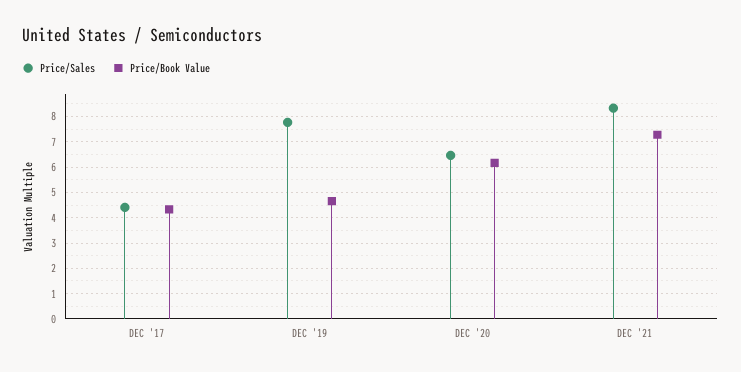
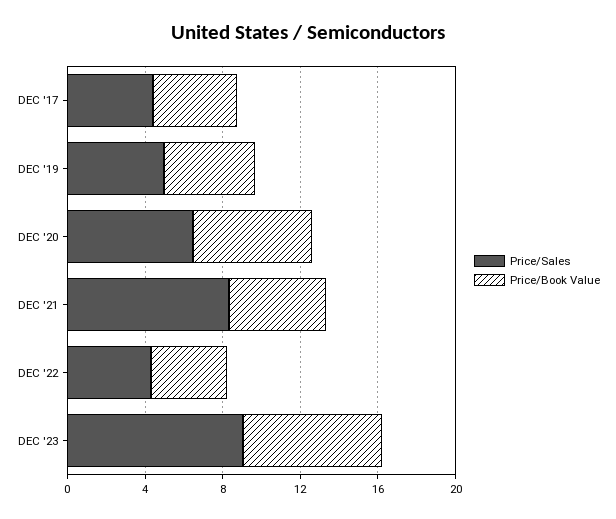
Price/Sales, DEC '19: 7.75 -> 5
Price/Book Value, DEC '21: 7.25 -> 5
Price/Sales, DEC '22: none -> 4
Price/Book Value, DEC '22: none -> 4
Price/Sales, DEC '23: none -> 9
Price/Book Value, DEC '23: none -> 7

